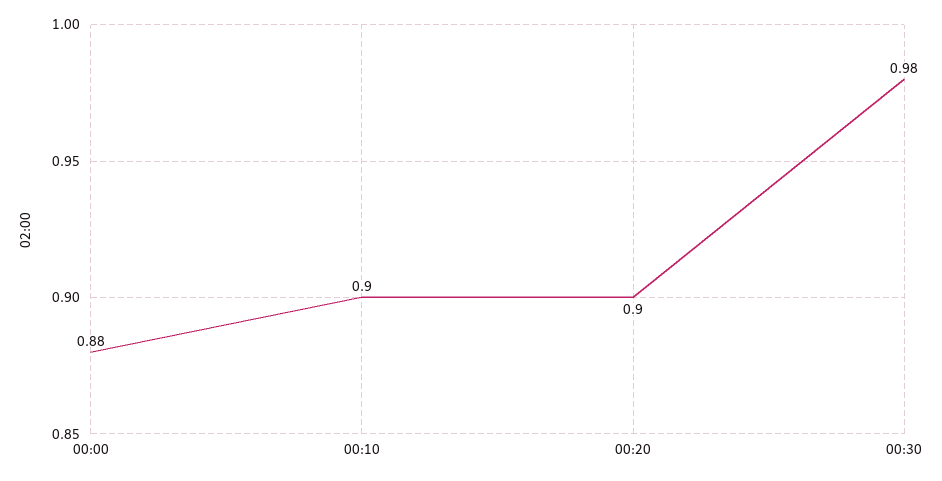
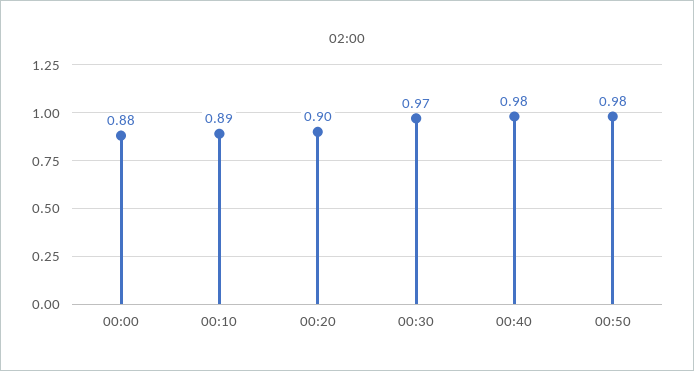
00:10: 0.9 -> 0.89
00:30: 0.98 -> 0.97
00:40: none -> 0.98
00:50: none -> 0.98

